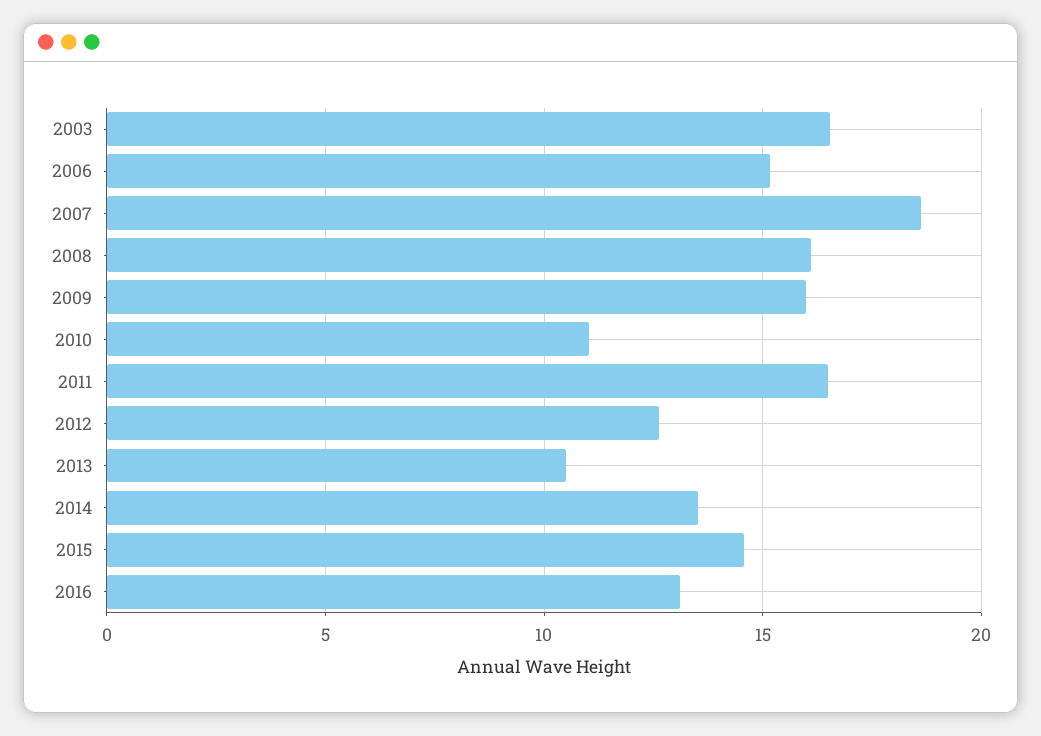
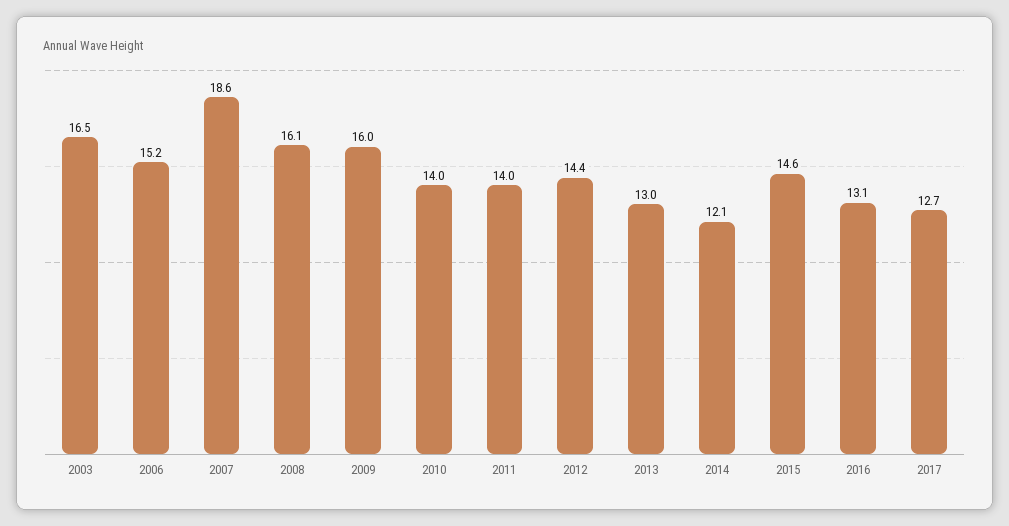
2010: 11 -> 14
2011: 16.5 -> 14
2012: 12.5 -> 14.4
2013: 10.5 -> 13
2014: 13.5 -> 12.1
2017: none -> 12.7

